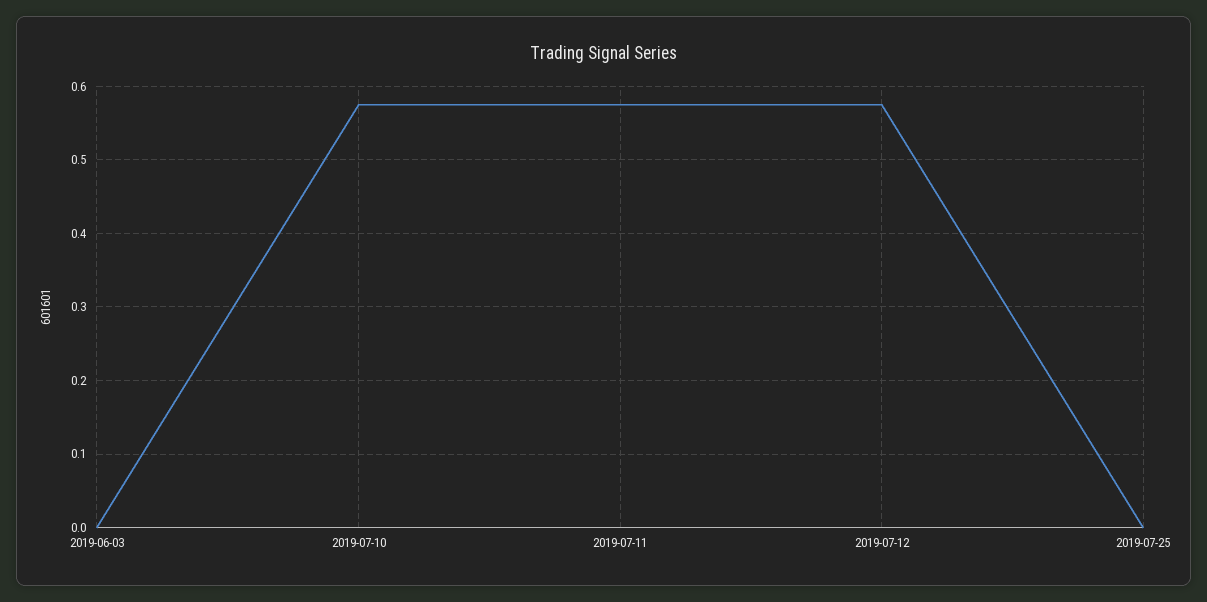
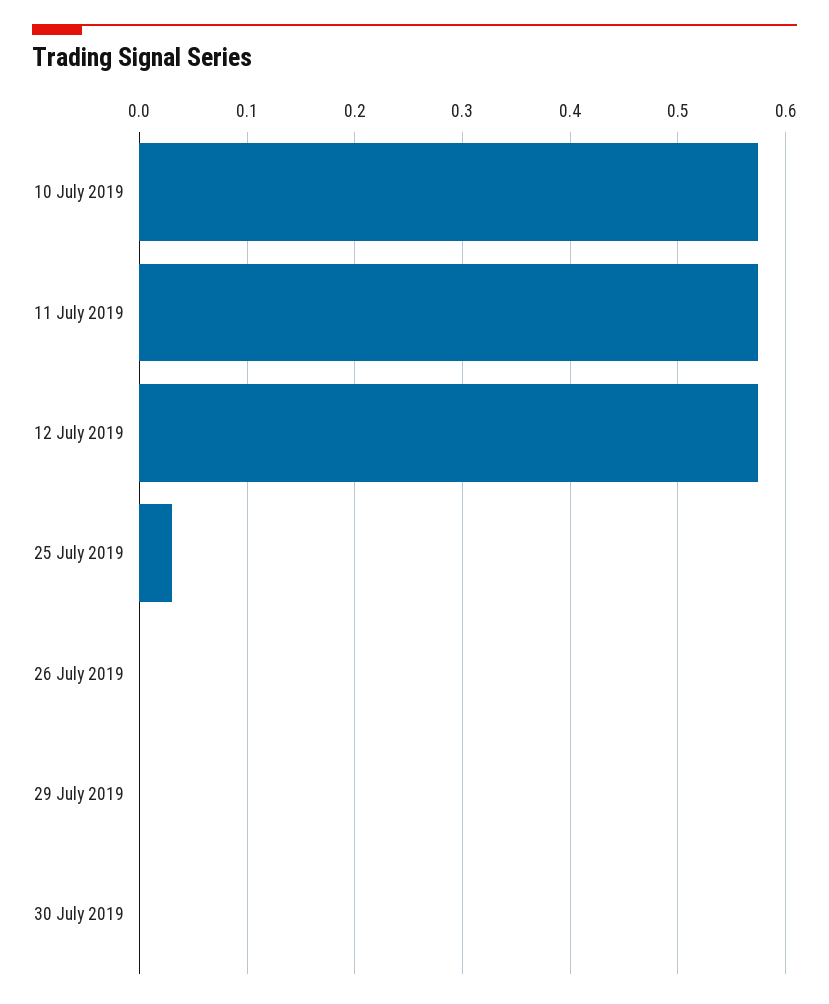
2019-06-03: 0 -> none
2019-07-25: 0 -> 0.03
26 July 2019: none -> 0
29 July 2019: none -> 0
30 July 2019: none -> 0

